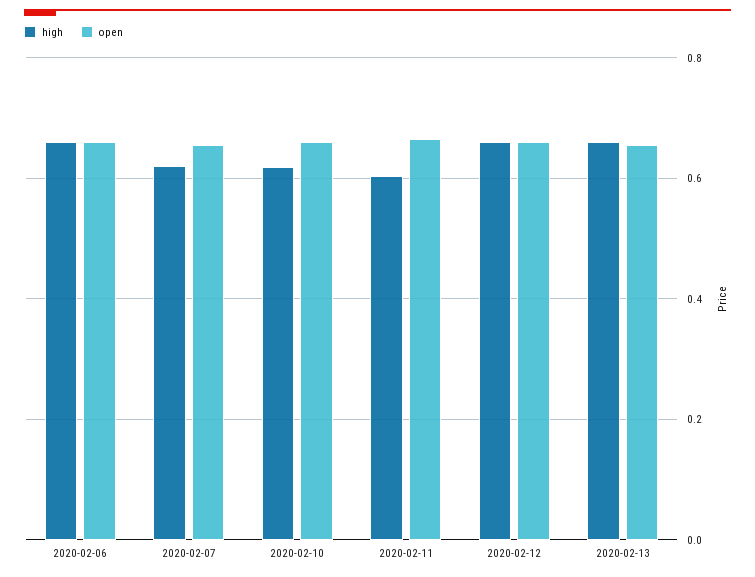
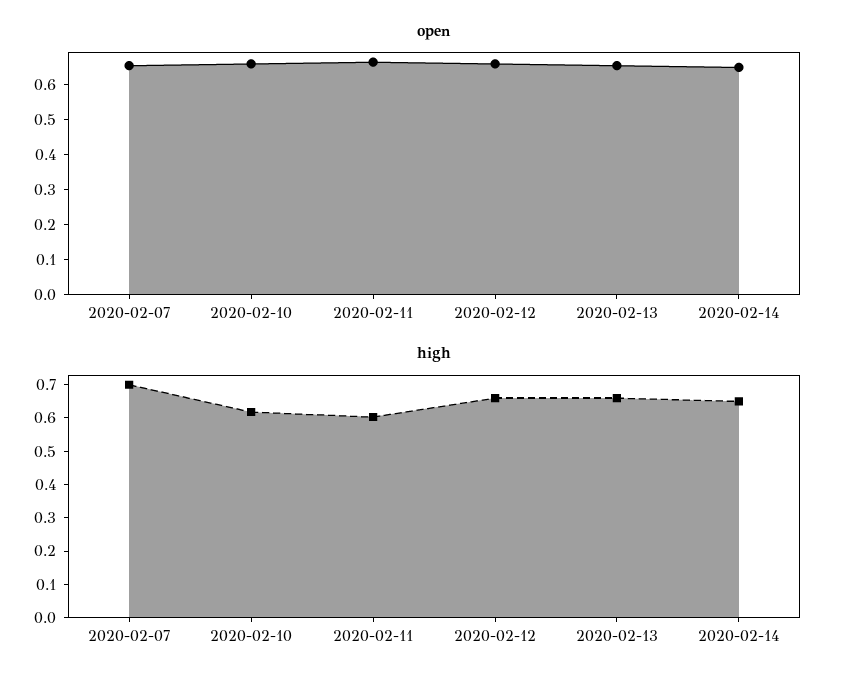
high, 2020-02-06: 0.66 -> none
open, 2020-02-06: 0.66 -> none
high, 2020-02-07: 0.62 -> 0.7
open, 2020-02-14: none -> 0.65
high, 2020-02-14: none -> 0.65

